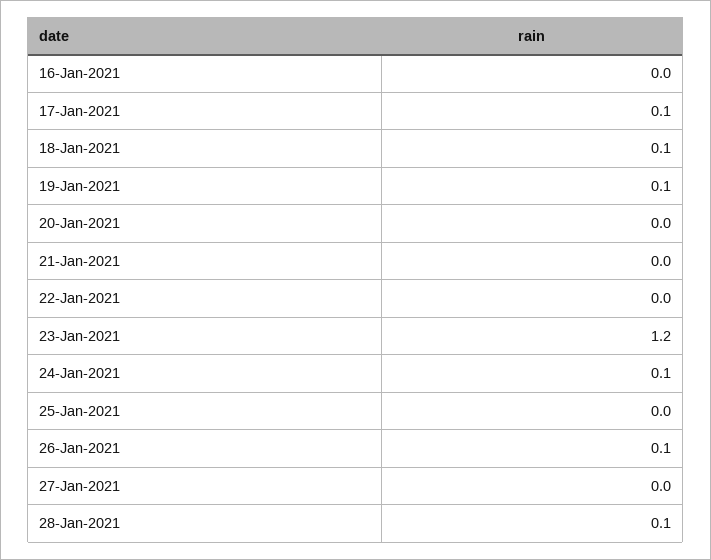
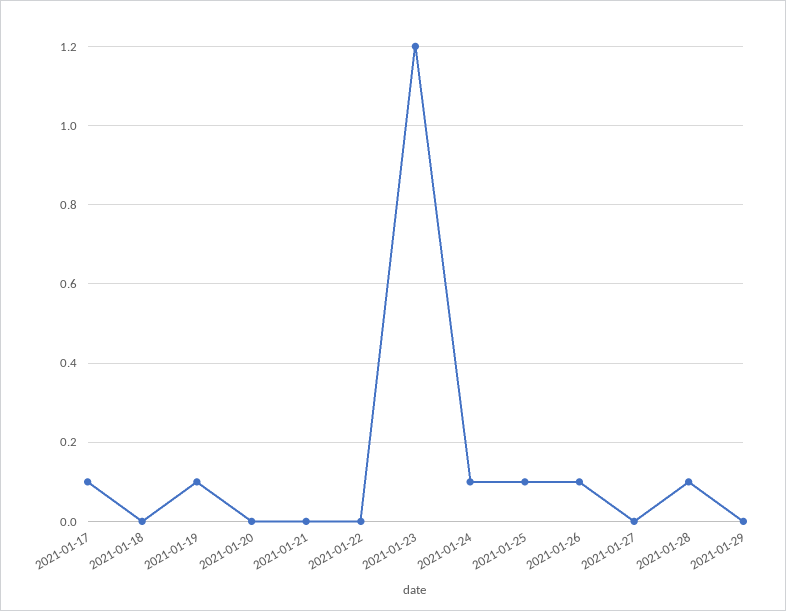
16-Jan-2021: 0 -> none
18-Jan-2021: 0.1 -> 0
25-Jan-2021: 0 -> 0.1
2021-01-29: none -> 0

